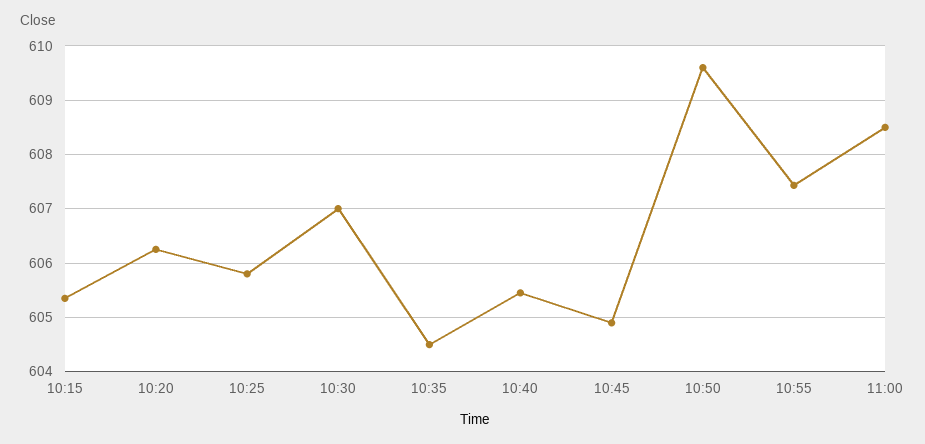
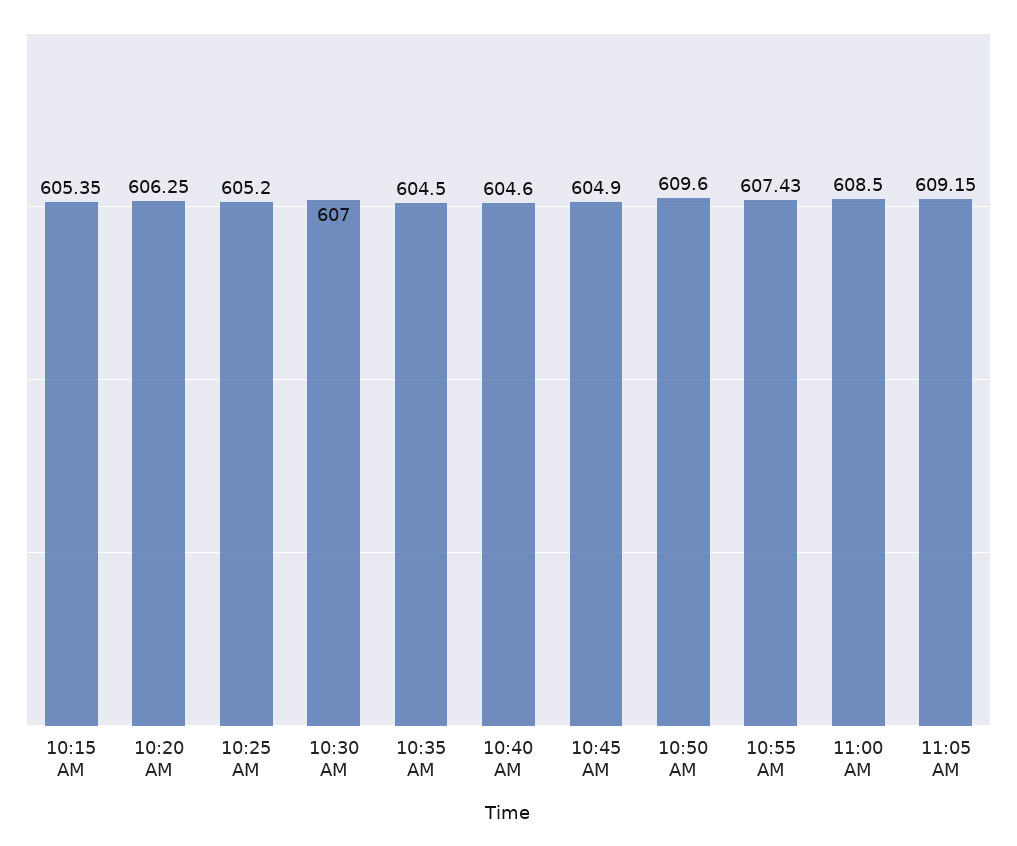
10:25: 605.8 -> 605.2
10:40: 605.4 -> 604.6
11:05 AM: none -> 609.15

